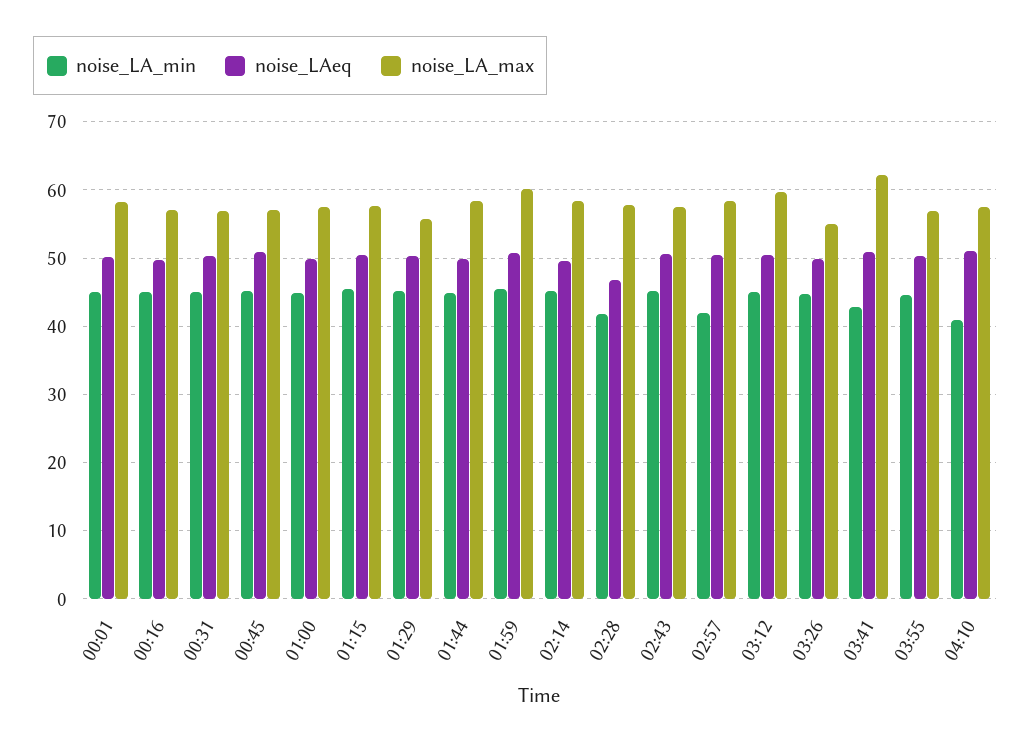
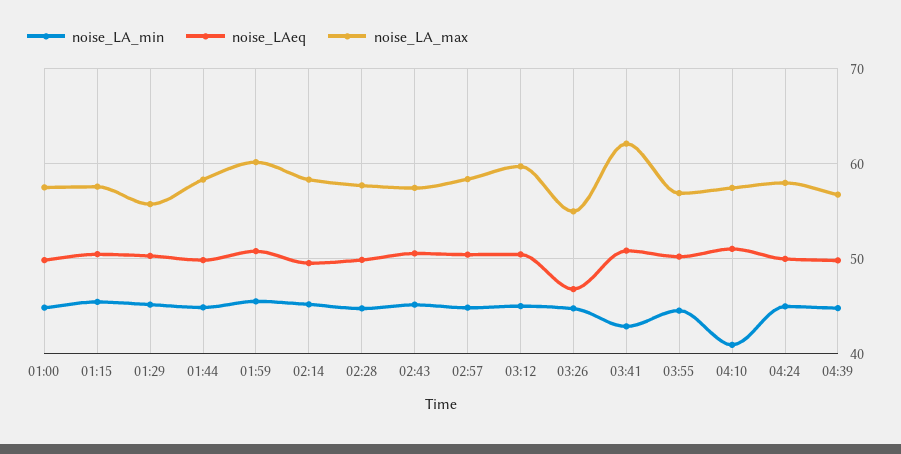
noise_LA_min, 00:01: 45 -> none
noise_LAeq, 00:01: 50 -> none
noise_LA_max, 00:01: 58 -> none
noise_LA_min, 00:16: 45 -> none
noise_LAeq, 00:16: 50 -> none
noise_LA_max, 00:16: 57 -> none
noise_LA_min, 00:31: 45 -> none
noise_LAeq, 00:31: 50 -> none
noise_LA_max, 00:31: 57 -> none
noise_LA_min, 00:45: 45 -> none
noise_LAeq, 00:45: 51 -> none
noise_LA_max, 00:45: 57 -> none
noise_LA_min, 02:28: 42 -> 45
noise_LAeq, 02:28: 47 -> 50
noise_LA_min, 02:57: 42 -> 45
noise_LAeq, 03:26: 50 -> 47
noise_LA_min, 04:24: none -> 45
noise_LAeq, 04:24: none -> 50
noise_LA_max, 04:24: none -> 58
noise_LA_min, 04:39: none -> 45
noise_LAeq, 04:39: none -> 50
noise_LA_max, 04:39: none -> 57

